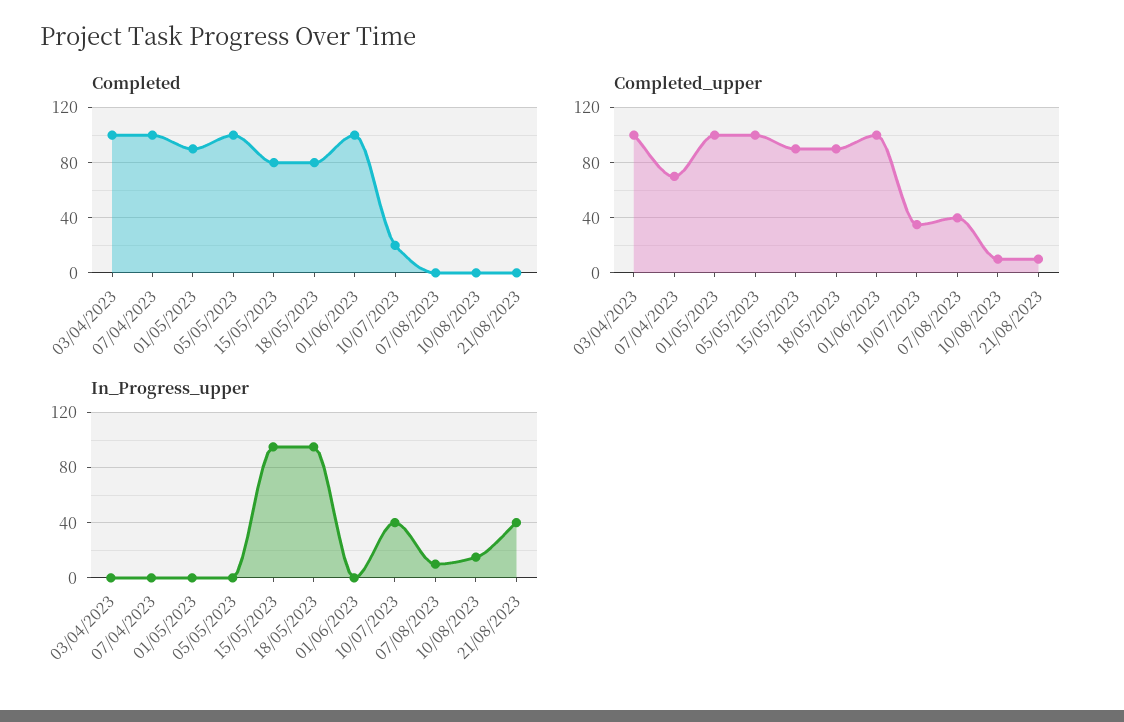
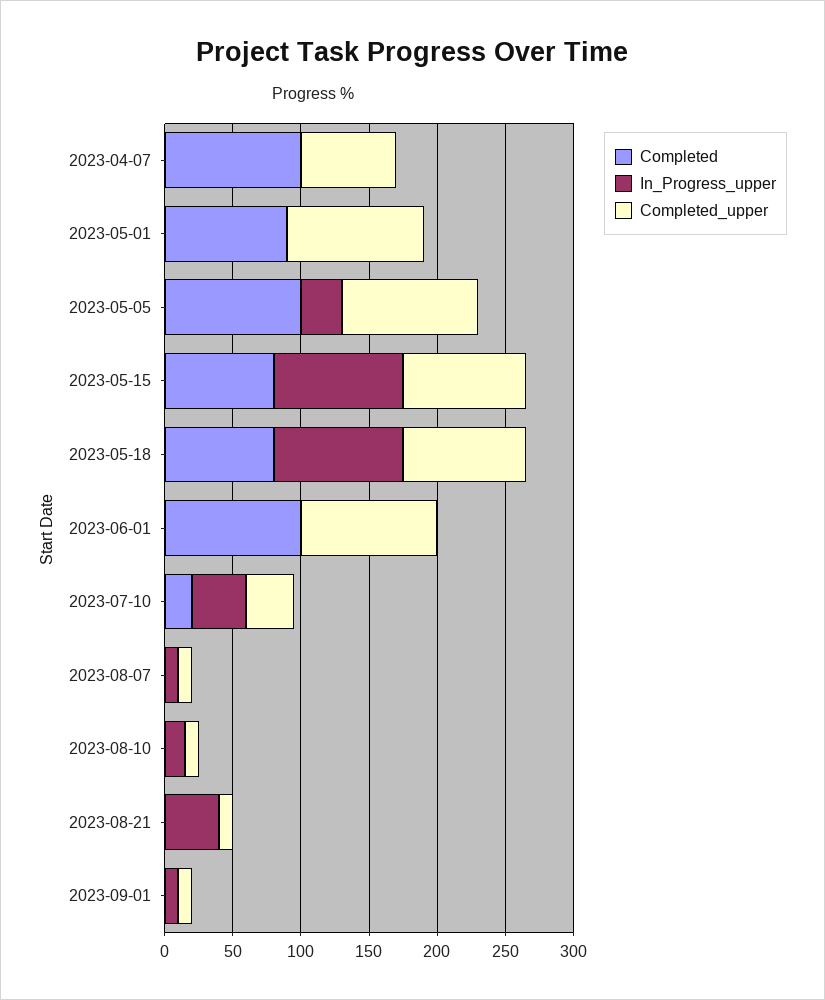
Completed, 03/04/2023: 100 -> none
Completed_upper, 03/04/2023: 100 -> none
Completed_upper, 07/08/2023: 40 -> 10
In_Progress_upper, 03/04/2023: 0 -> none
In_Progress_upper, 05/05/2023: 0 -> 30
Completed, 2023-09-01: none -> 0
In_Progress_upper, 2023-09-01: none -> 10
Completed_upper, 2023-09-01: none -> 10

